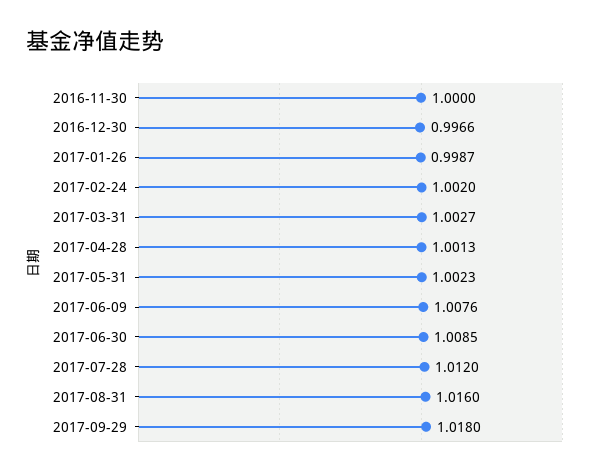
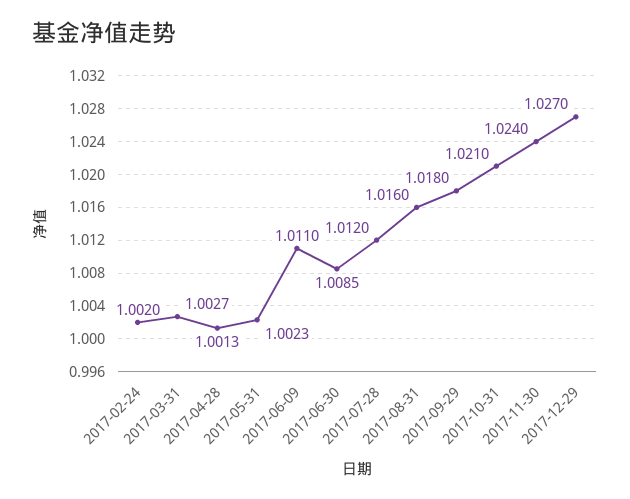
2016-11-30: 1 -> none
2016-12-30: 0.9966 -> none
2017-01-26: 0.9987 -> none
2017-06-09: 1.0076 -> 1.011
2017-10-31: none -> 1.021
2017-11-30: none -> 1.024
2017-12-29: none -> 1.027

